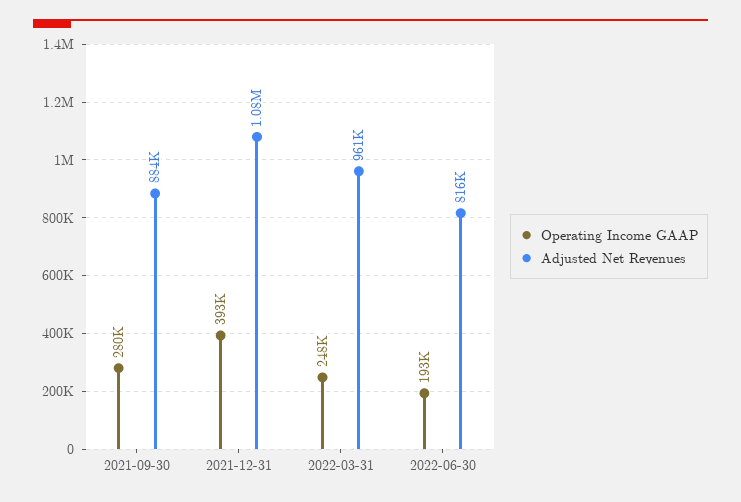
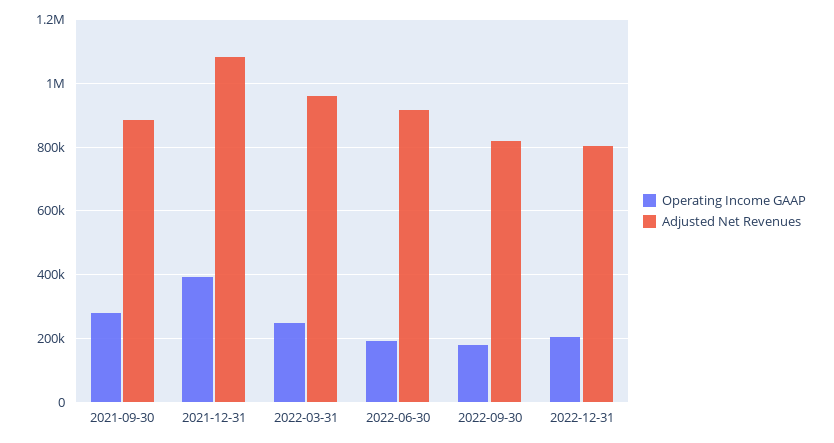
Adjusted Net Revenues, 2022-06-30: 816000 -> 920000
Operating Income GAAP, 2022-09-30: none -> 180000
Adjusted Net Revenues, 2022-09-30: none -> 820000
Operating Income GAAP, 2022-12-31: none -> 200000
Adjusted Net Revenues, 2022-12-31: none -> 800000

